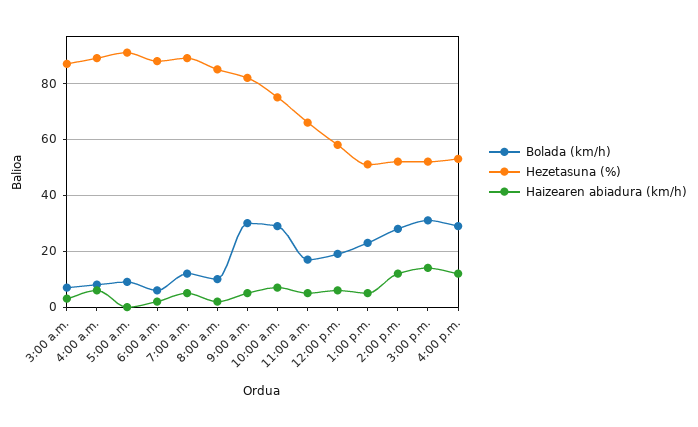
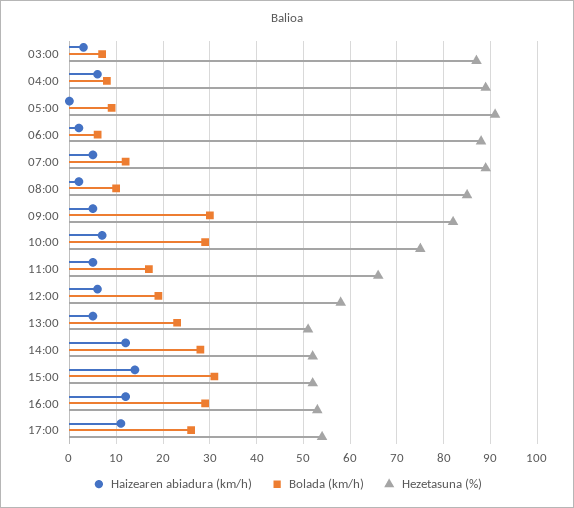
Haizearen abiadura (km/h), 17:00: none -> 10
Bolada (km/h), 17:00: none -> 25
Hezetasuna (%), 17:00: none -> 55

